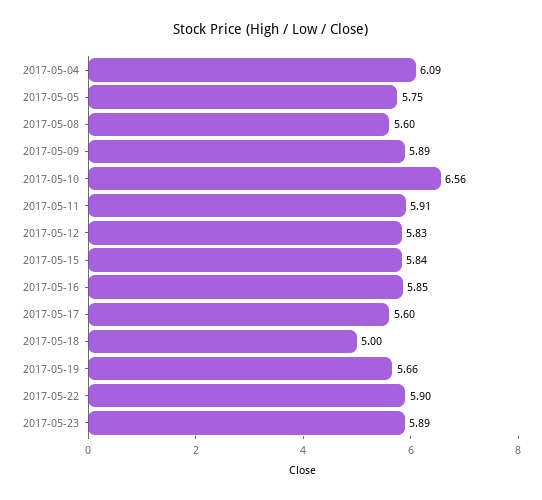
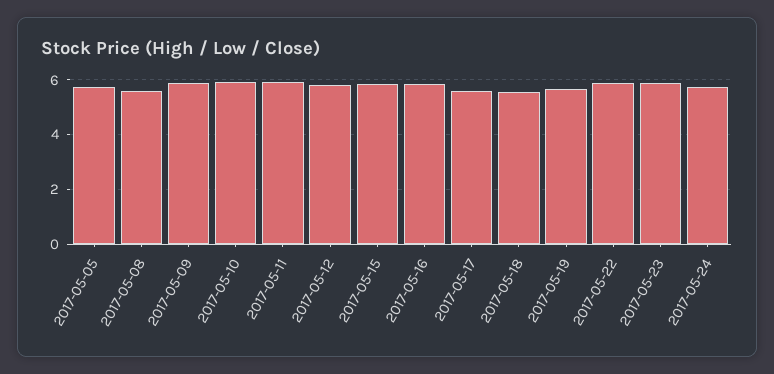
2017-05-04: 6.09 -> none
2017-05-10: 6.56 -> 6
2017-05-18: 5 -> 5.5
2017-05-24: none -> 5.75

